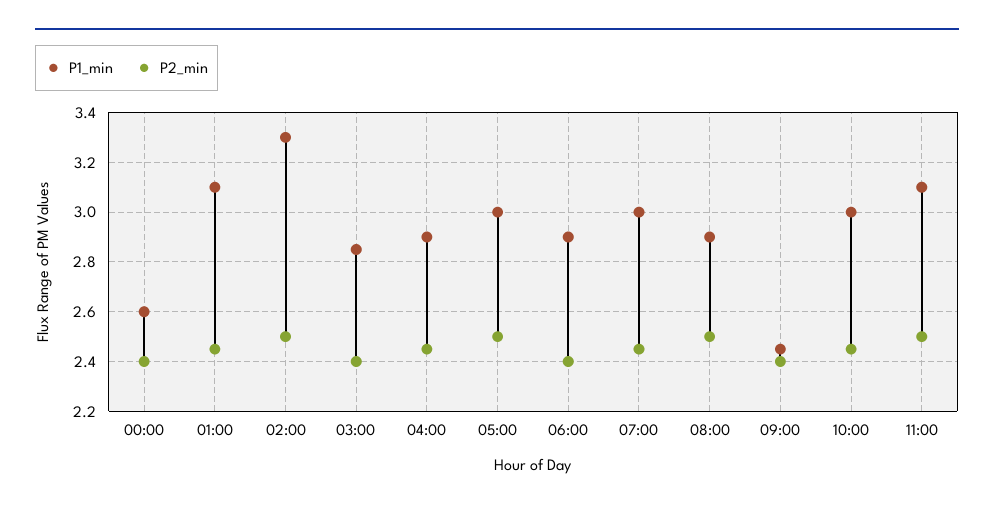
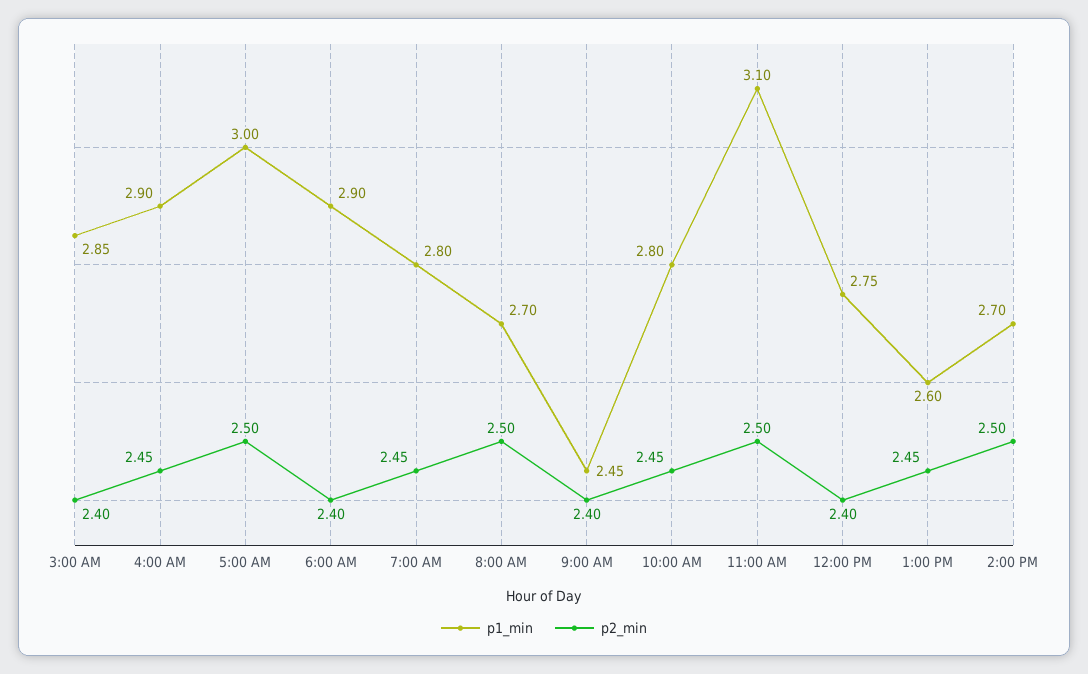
P1_min, 00:00: 2.6 -> none
P2_min, 00:00: 2.4 -> none
P1_min, 01:00: 3.1 -> none
P2_min, 01:00: 2.45 -> none
P1_min, 02:00: 3.3 -> none
P2_min, 02:00: 2.5 -> none
P1_min, 07:00: 3 -> 2.8
P1_min, 08:00: 2.9 -> 2.7
P1_min, 10:00: 3 -> 2.8
P1_min, 12:00 PM: none -> 2.75
P2_min, 12:00 PM: none -> 2.4
P1_min, 1:00 PM: none -> 2.6
P2_min, 1:00 PM: none -> 2.45
P1_min, 2:00 PM: none -> 2.7
P2_min, 2:00 PM: none -> 2.5

